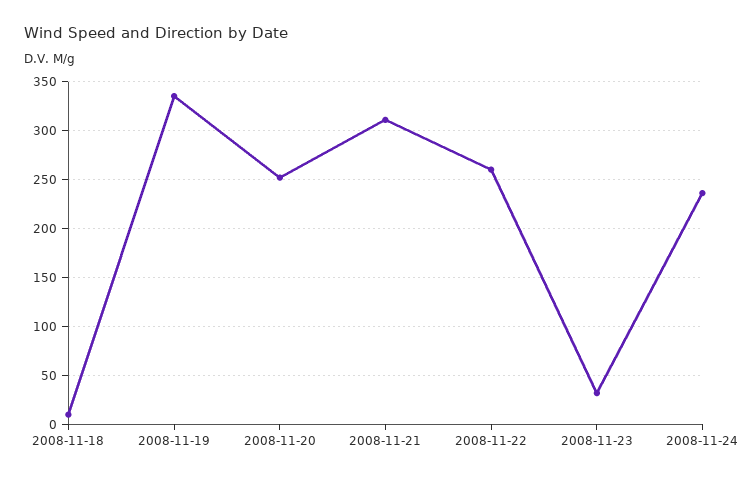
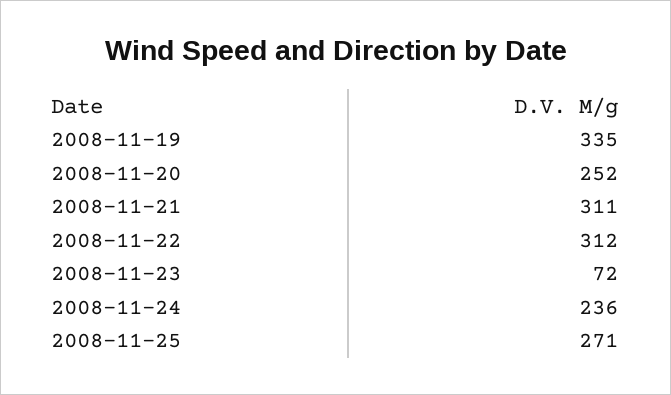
2008-11-18: 10 -> none
2008-11-22: 260 -> 312
2008-11-23: 30 -> 72
2008-11-25: none -> 271

